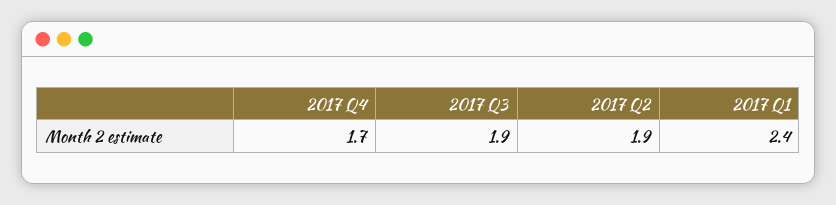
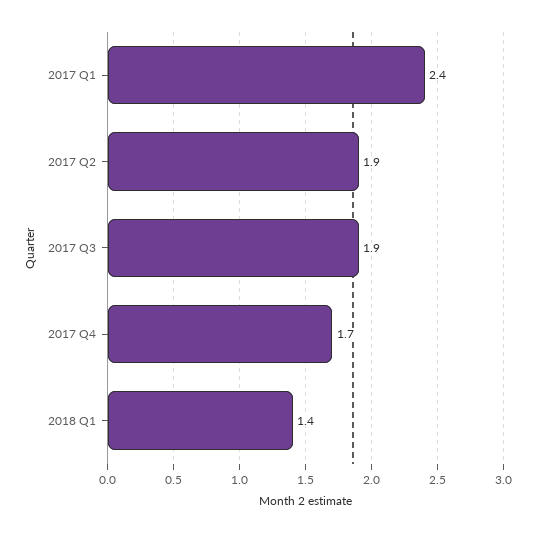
2018 Q1: none -> 1.4

